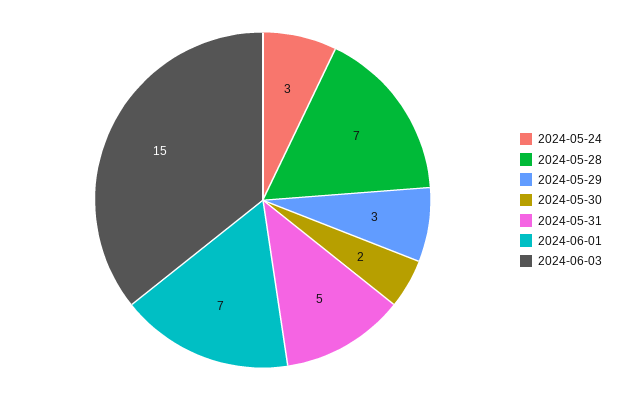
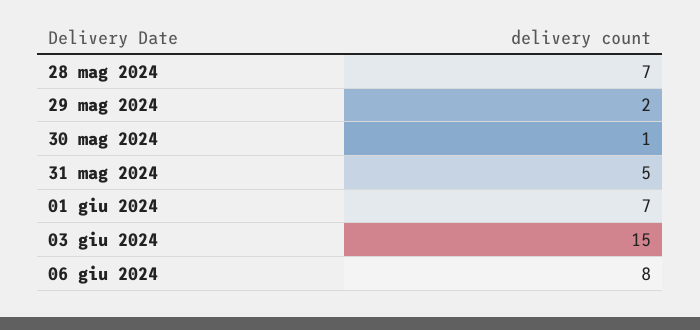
2024-05-24: 3 -> none
2024-05-29: 3 -> 2
2024-05-30: 2 -> 1
06 giu 2024: none -> 8

